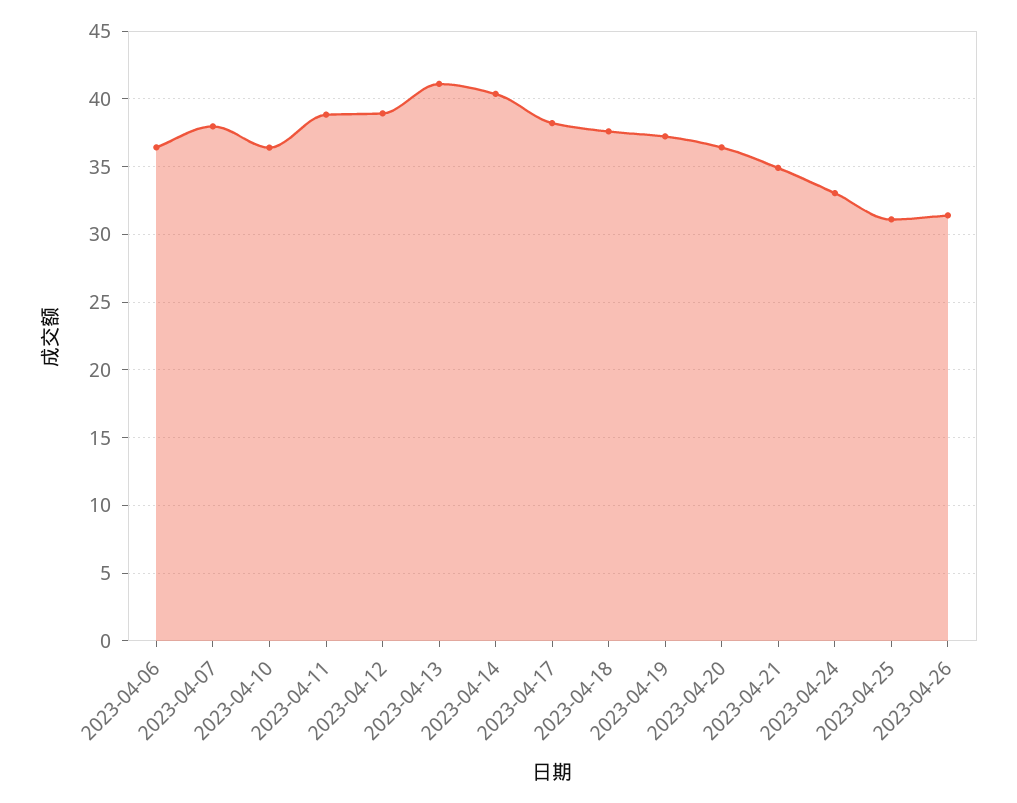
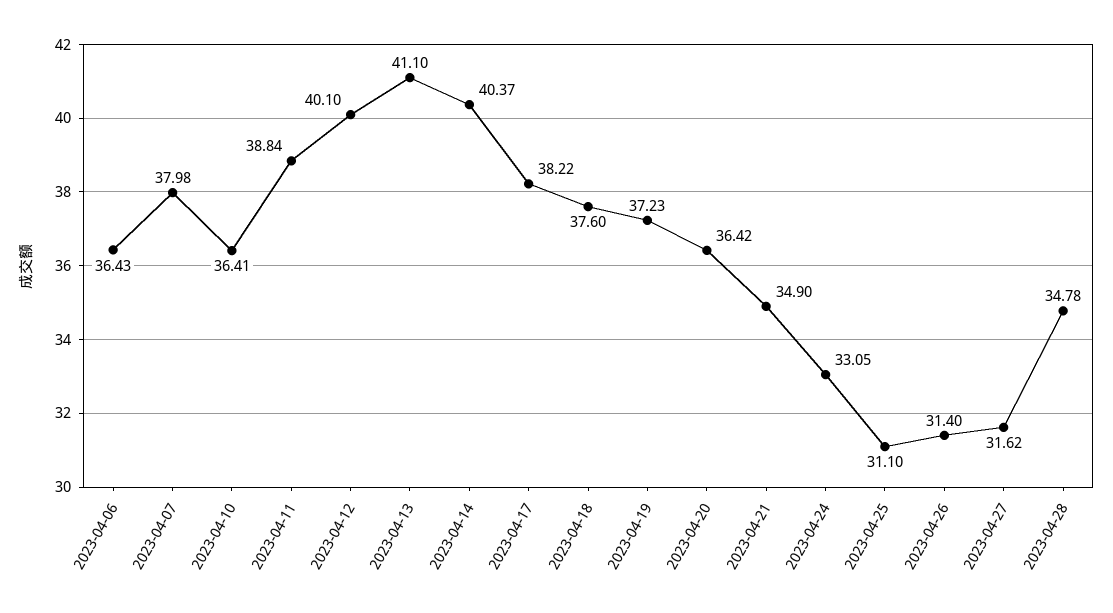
2023-04-12: 39 -> 40.1
2023-04-27: none -> 31.62
2023-04-28: none -> 34.78

